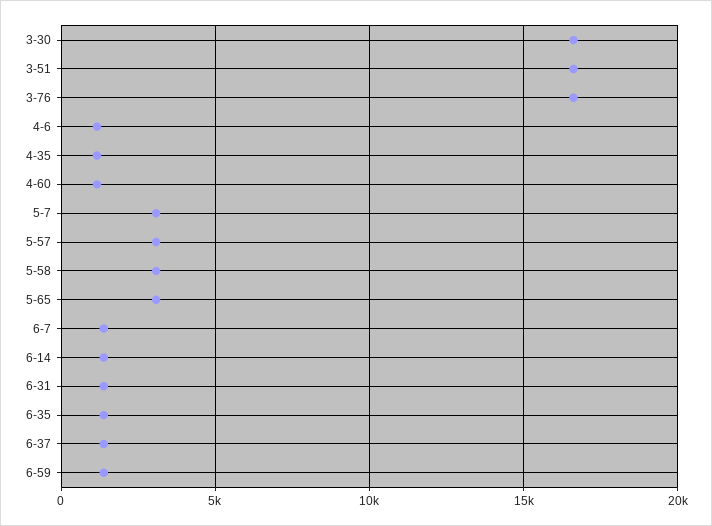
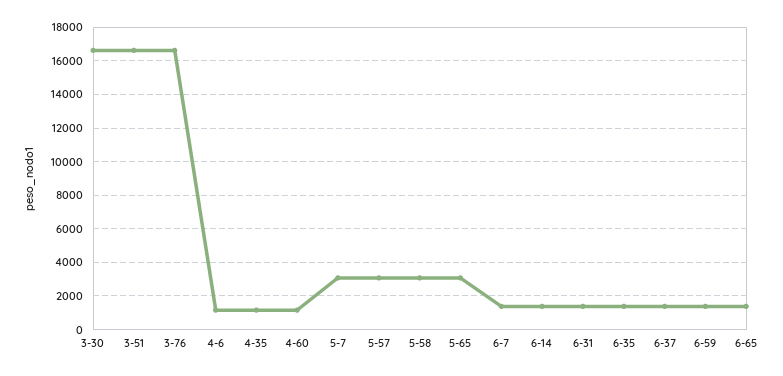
6-65: none -> 1500

